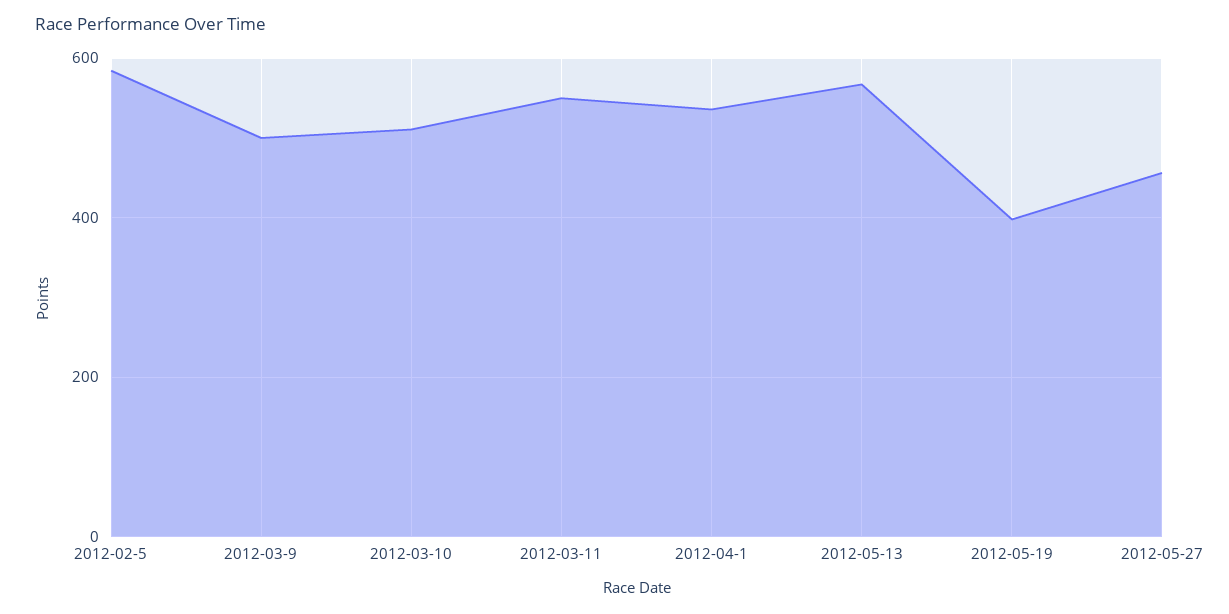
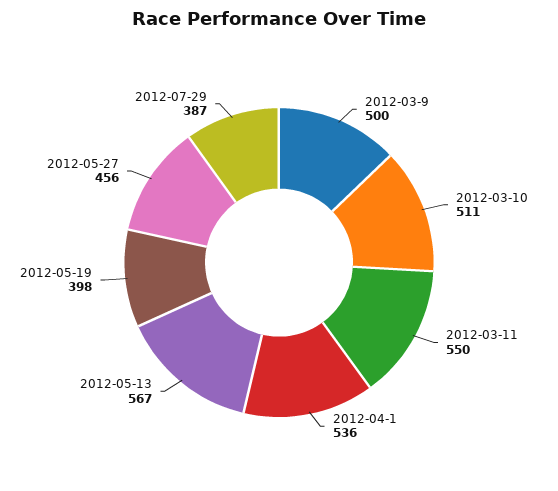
2012-02-5: 580 -> none
2012-07-29: none -> 387

